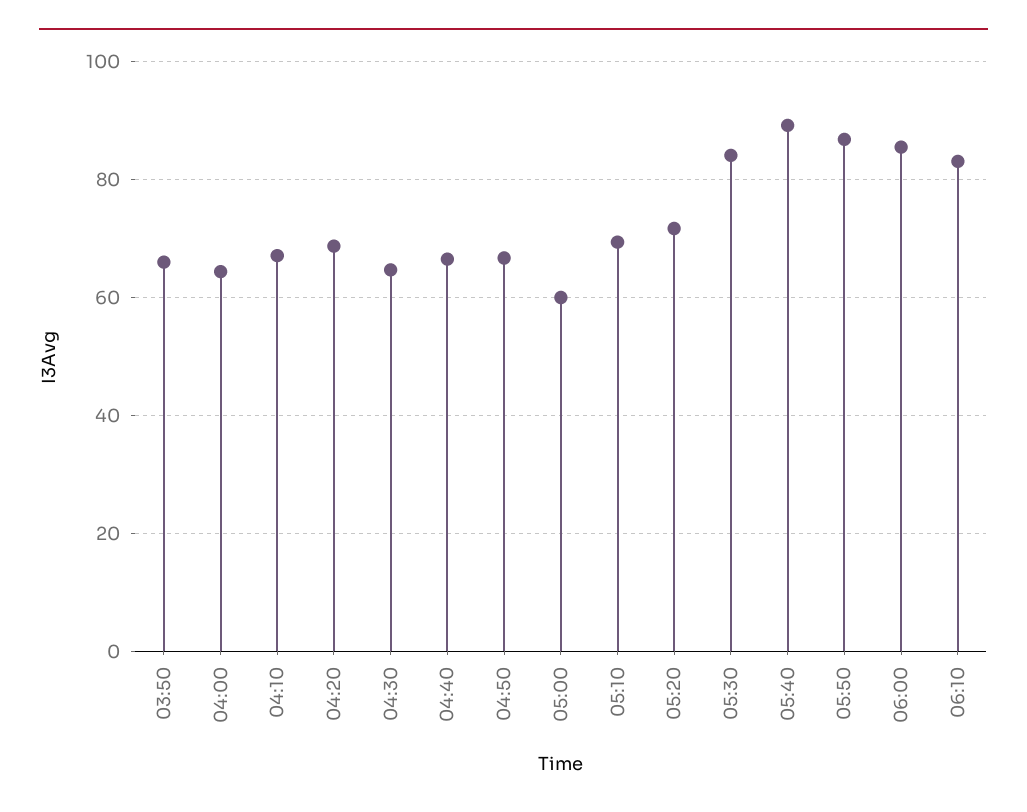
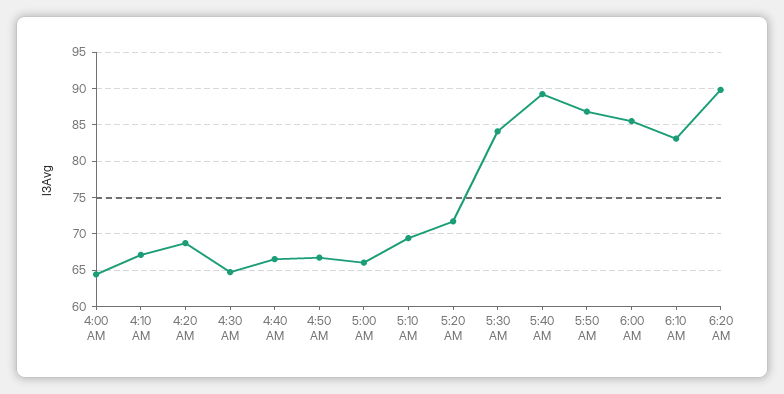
03:50: 66 -> none
05:00: 60 -> 66
6:20 AM: none -> 90

